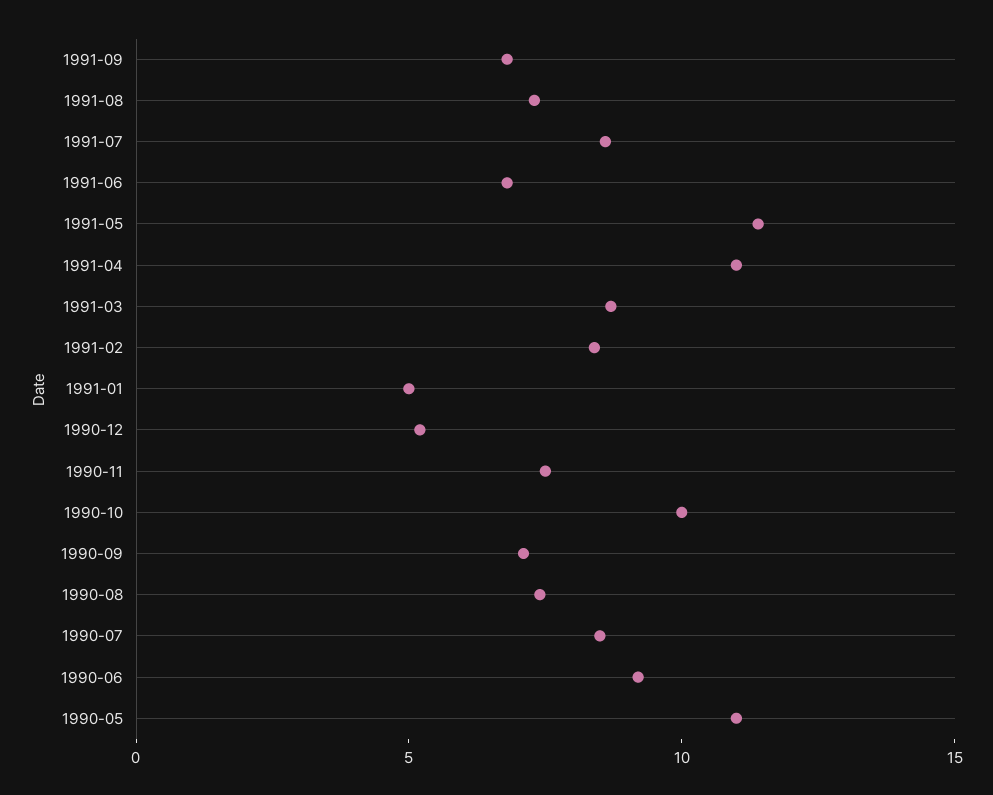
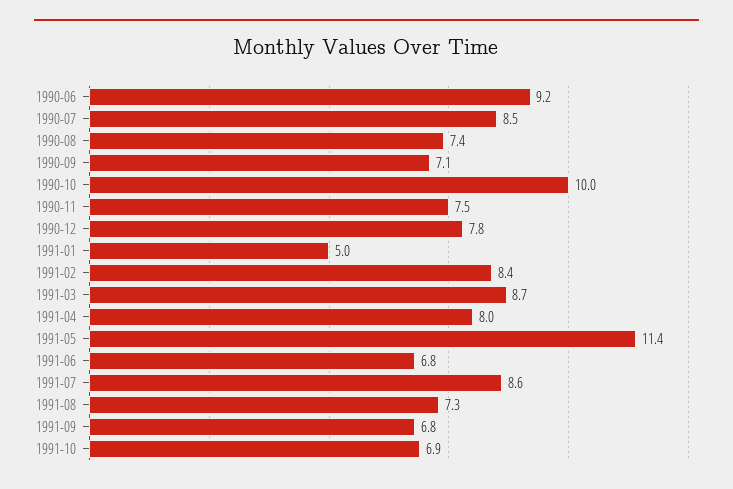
1991-04: 11 -> 8
1990-12: 5 -> 7.8
1990-05: 11 -> none
1991-10: none -> 6.9

